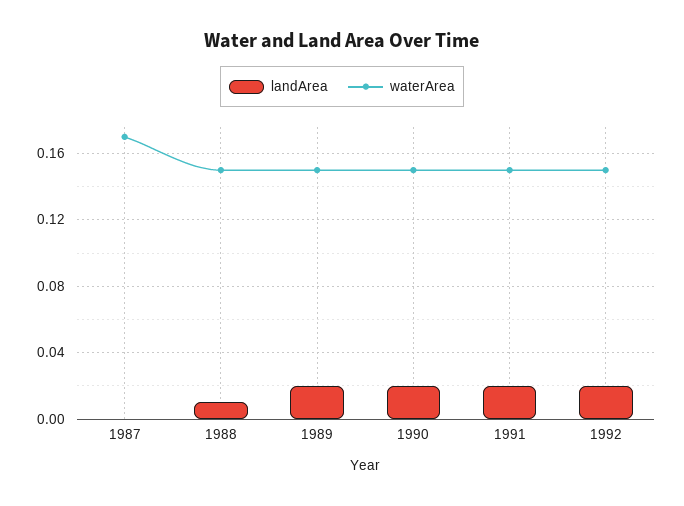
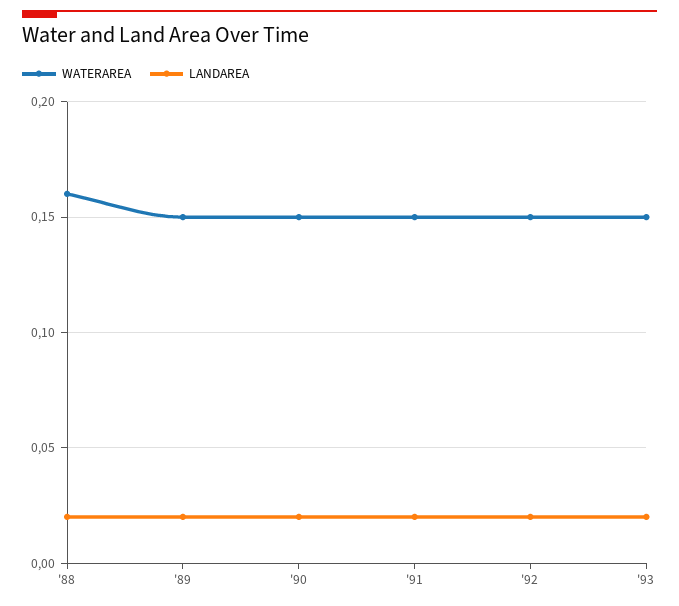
landArea, 1987: 0 -> none
waterArea, 1987: 0.17 -> none
landArea, 1988: 0.01 -> 0.02
waterArea, 1988: 0.15 -> 0.16
waterArea, '93: none -> 0.15
landArea, '93: none -> 0.02

